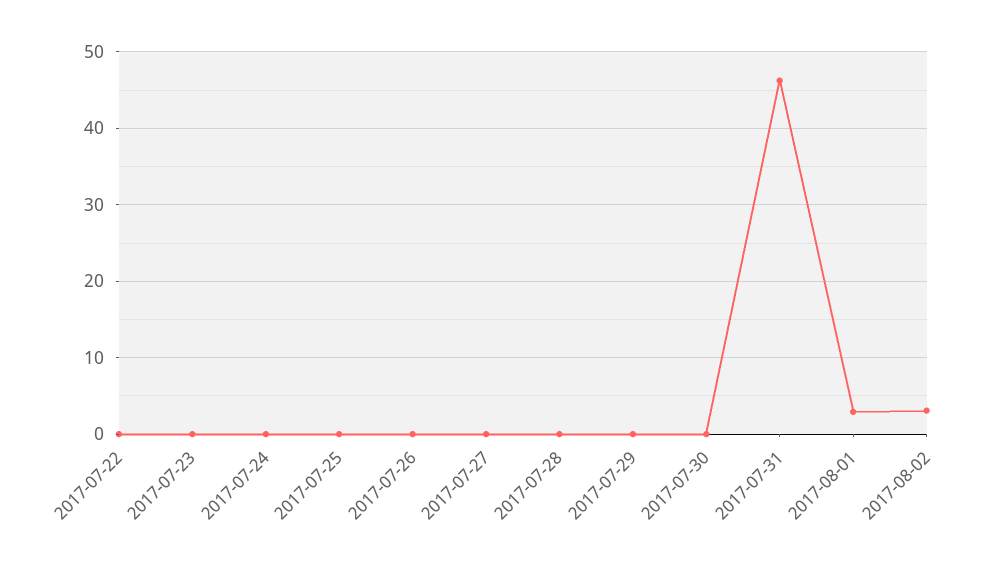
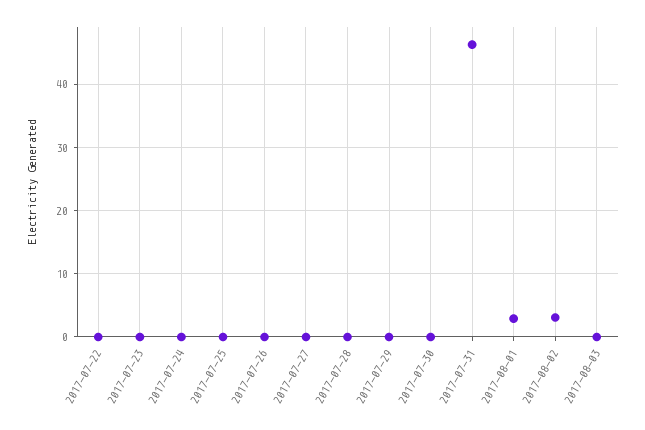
2017-08-03: none -> 0

